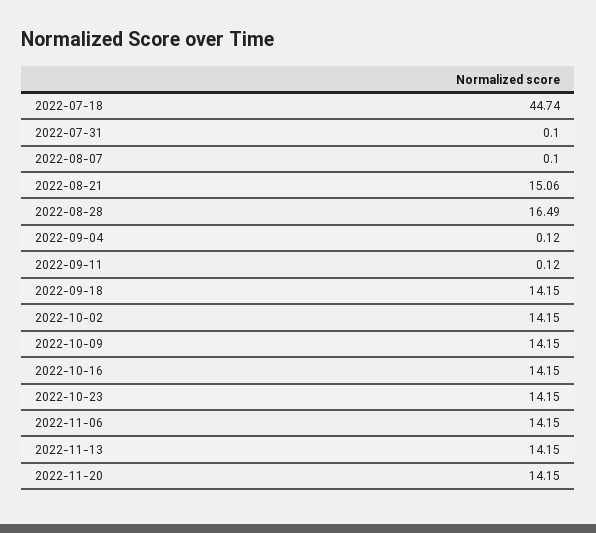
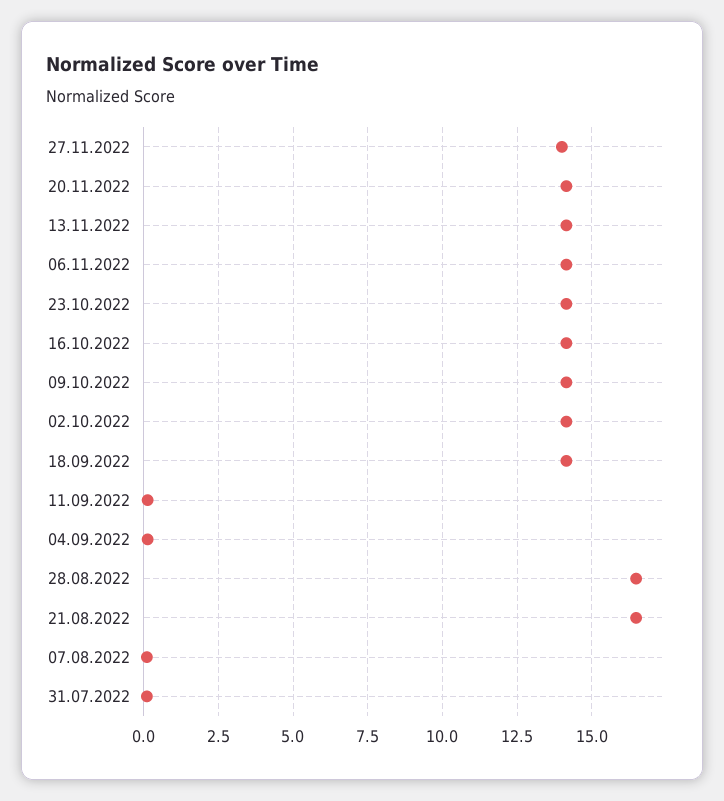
2022-07-18: 44.74 -> none
2022-08-21: 15.06 -> 16.5
27.11.2022: none -> 14

